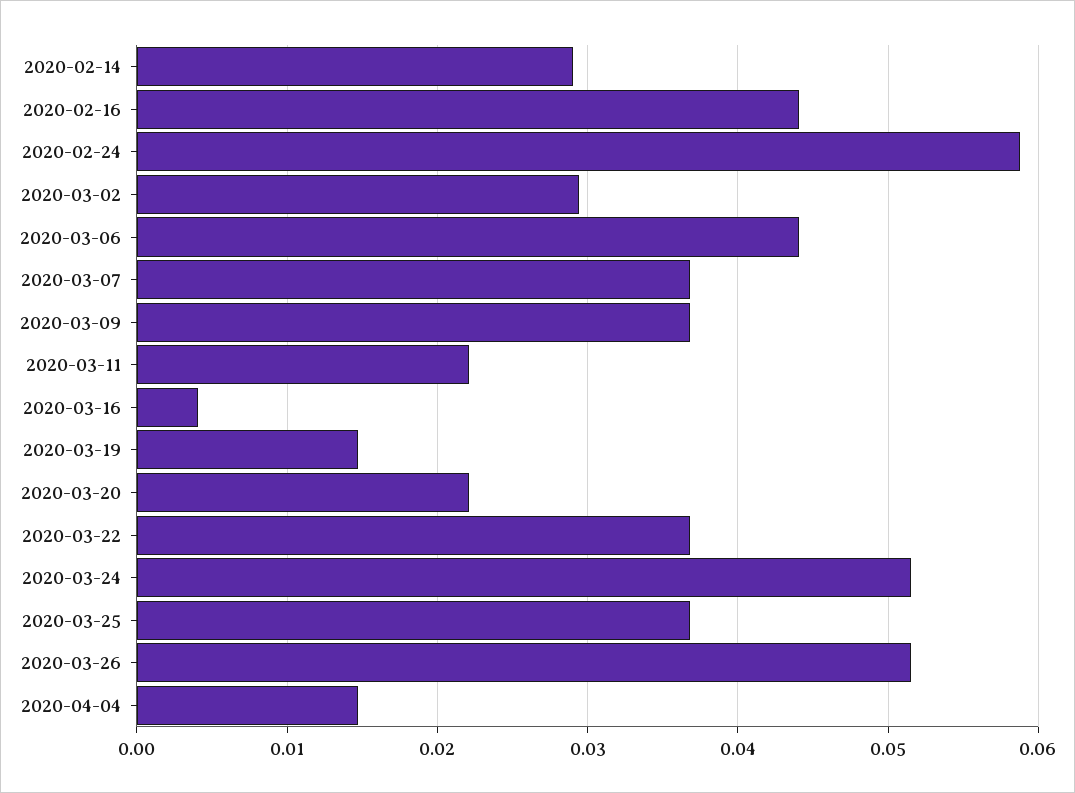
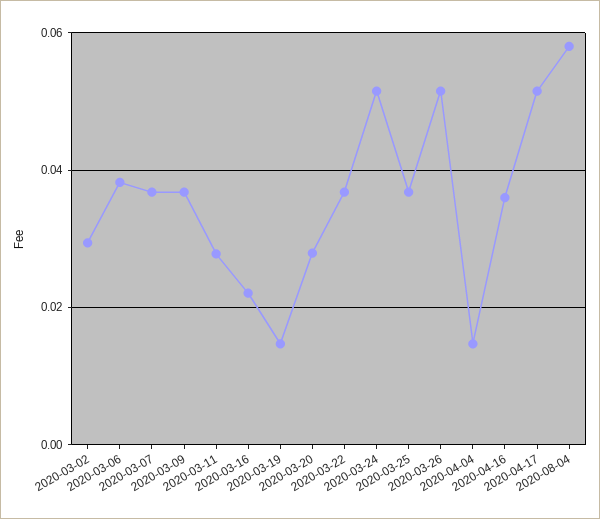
2020-02-14: 0.029 -> none
2020-02-16: 0.044 -> none
2020-02-24: 0.059 -> none
2020-03-06: 0.044 -> 0.038
2020-03-11: 0.022 -> 0.028
2020-03-16: 0.004 -> 0.022
2020-03-20: 0.022 -> 0.028
2020-04-16: none -> 0.036
2020-04-17: none -> 0.052
2020-08-04: none -> 0.058

